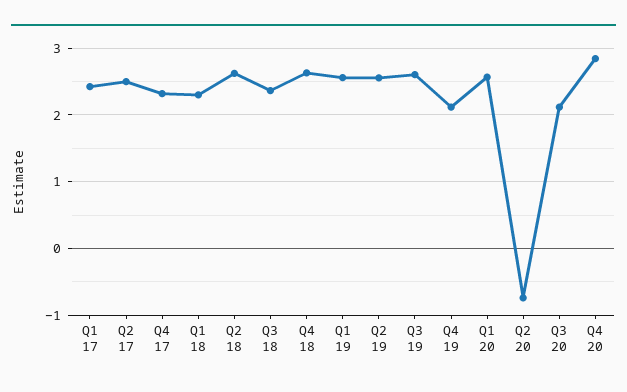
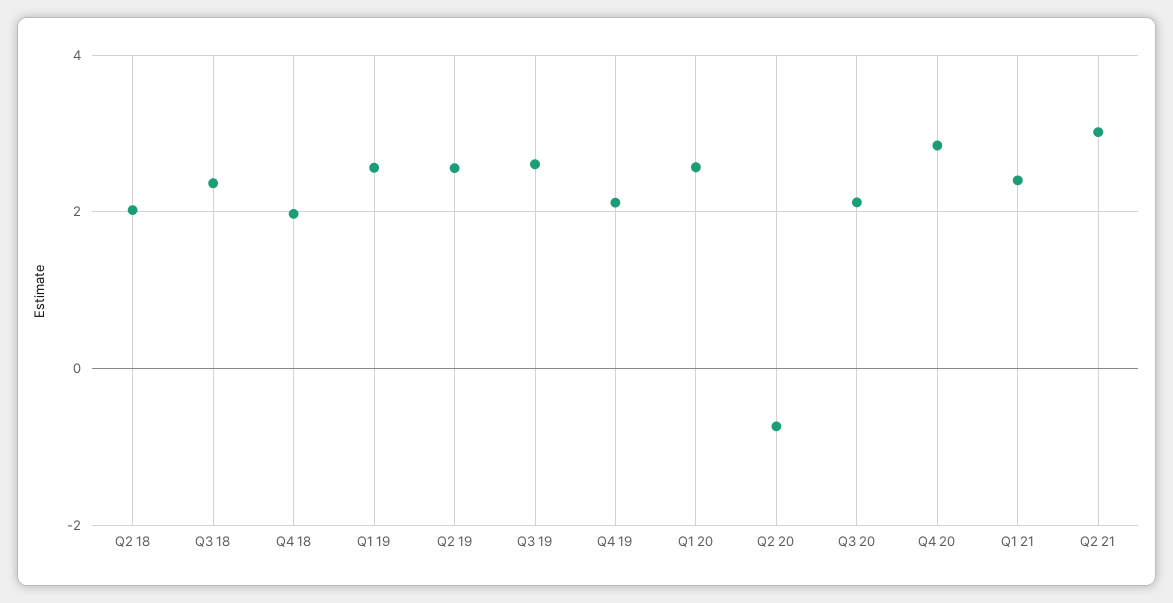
Q1 17: 2.4 -> none
Q2 17: 2.5 -> none
Q4 17: 2.3 -> none
Q1 18: 2.3 -> none
Q2 18: 2.6 -> 2
Q4 18: 2.6 -> 2
Q1 21: none -> 2.4
Q2 21: none -> 3

